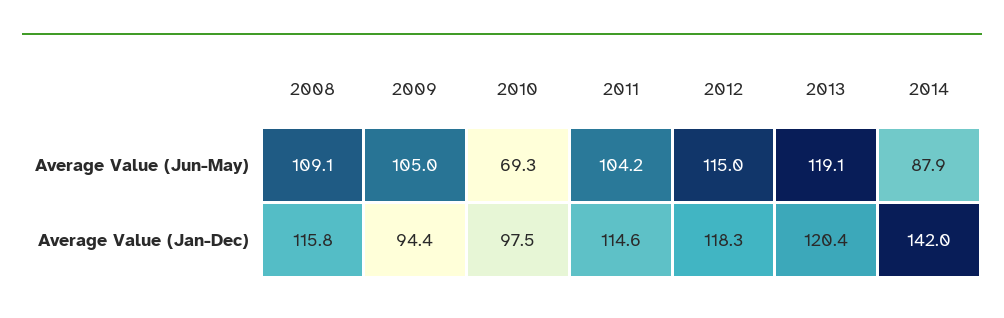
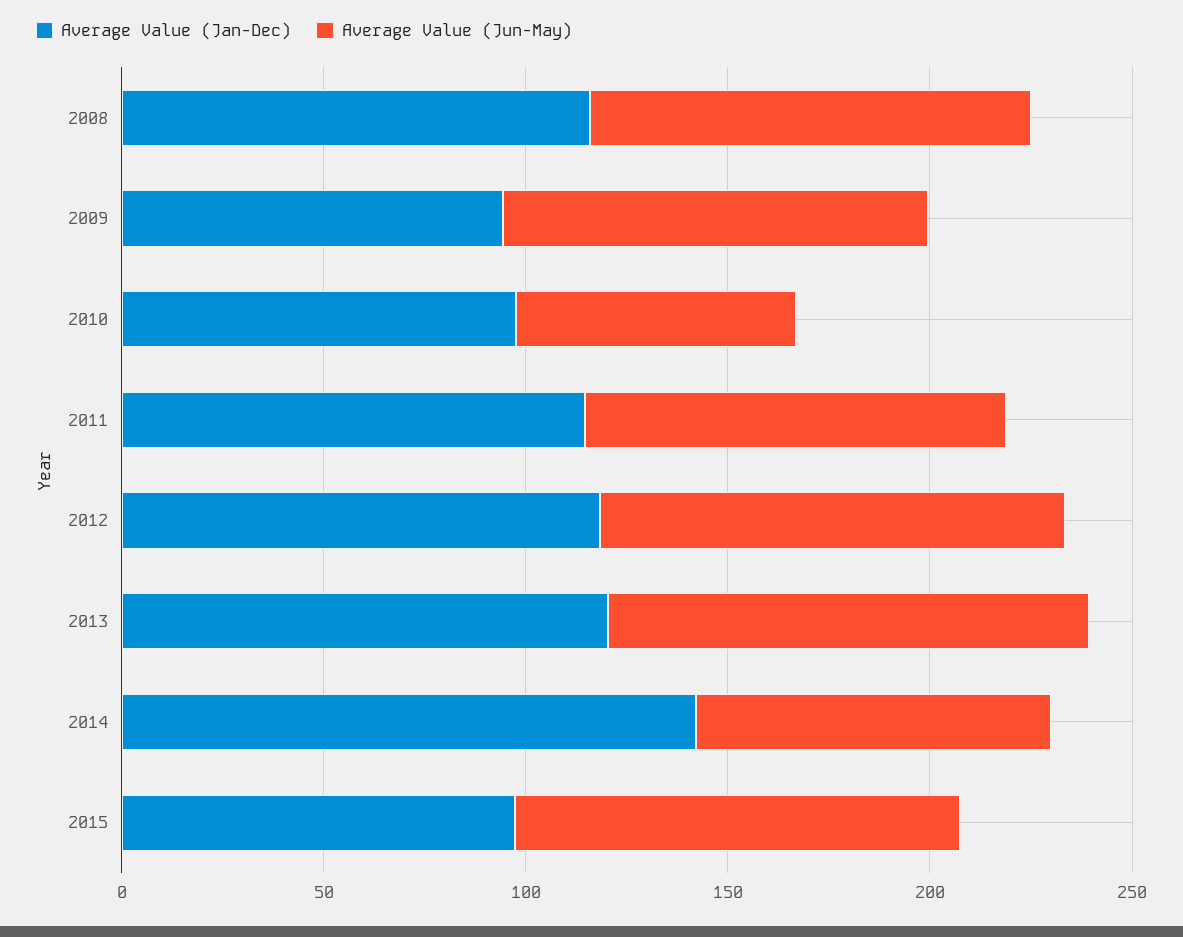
Average Value (Jan-Dec), 2015: none -> 100
Average Value (Jun-May), 2015: none -> 110

